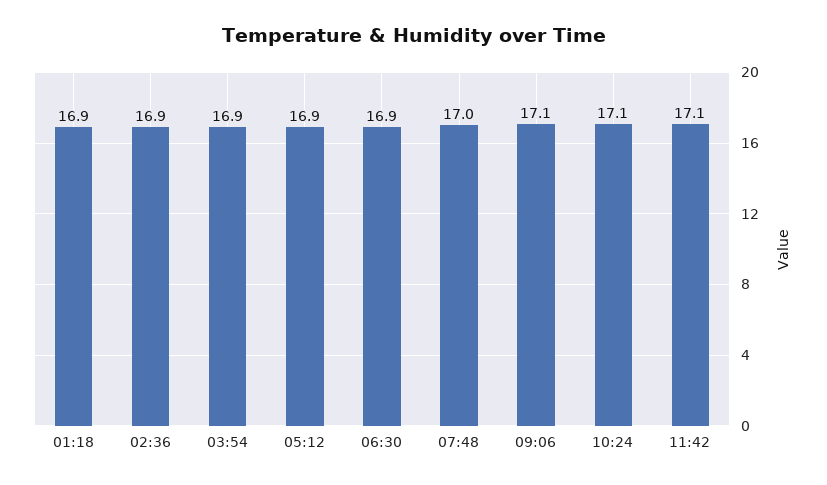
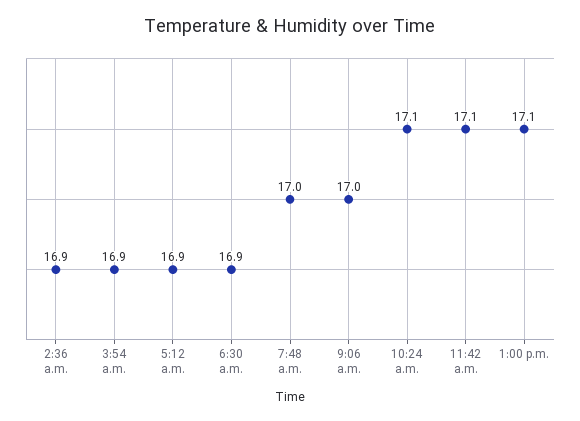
01:18: 16.9 -> none
09:06: 17.1 -> 17
1:00 p.m.: none -> 17.1

